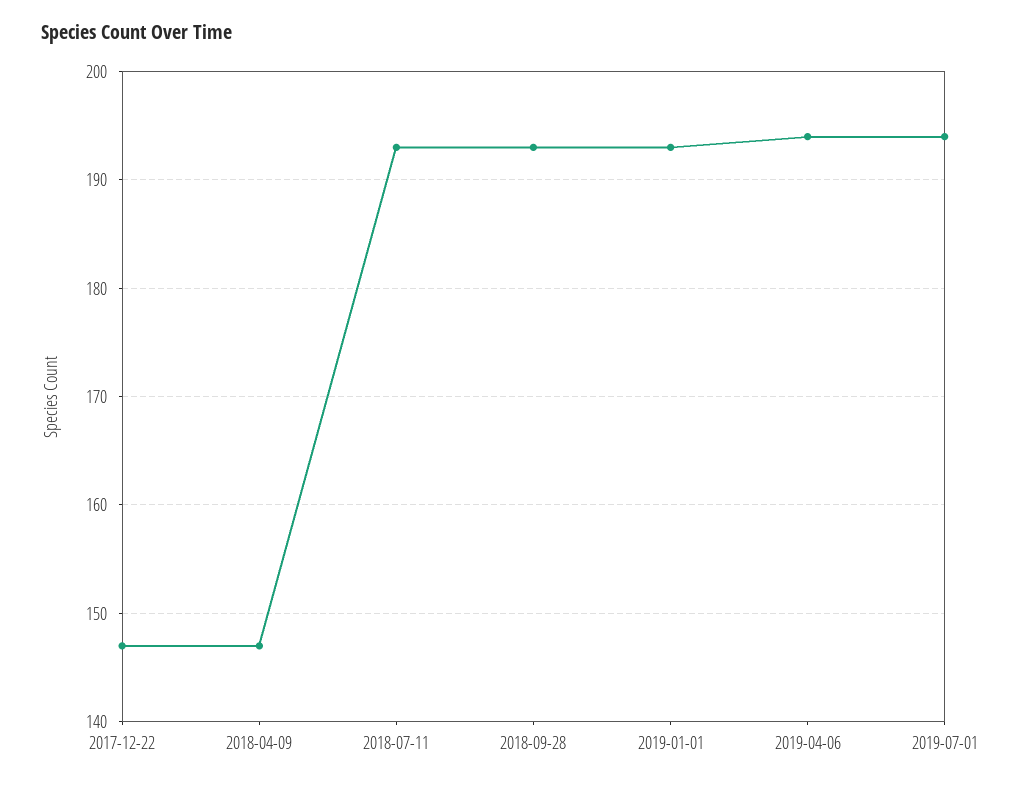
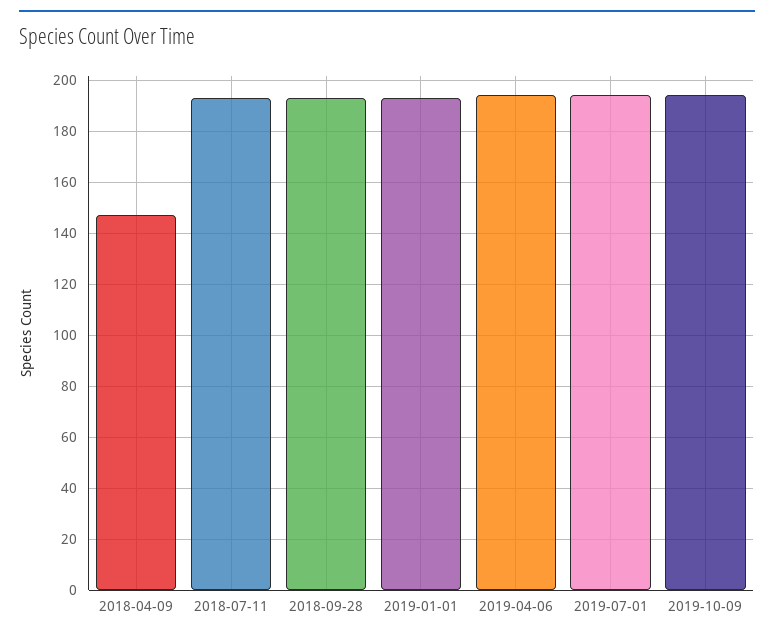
2017-12-22: 147 -> none
2019-10-09: none -> 195

